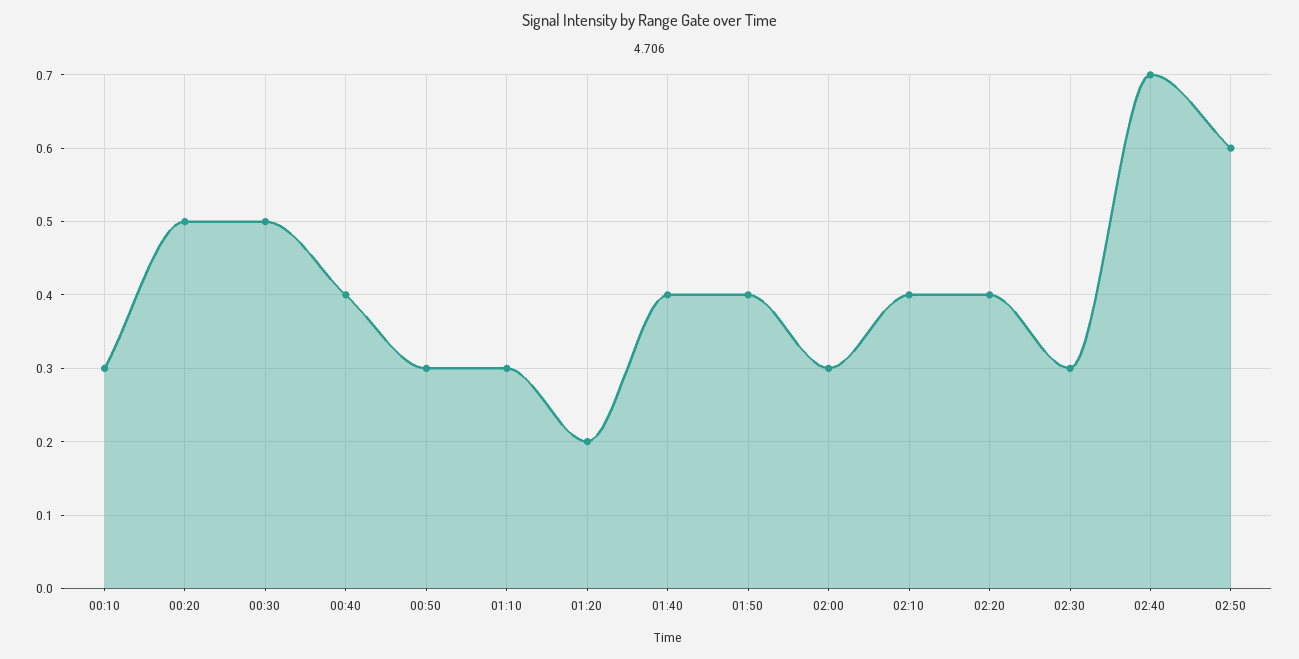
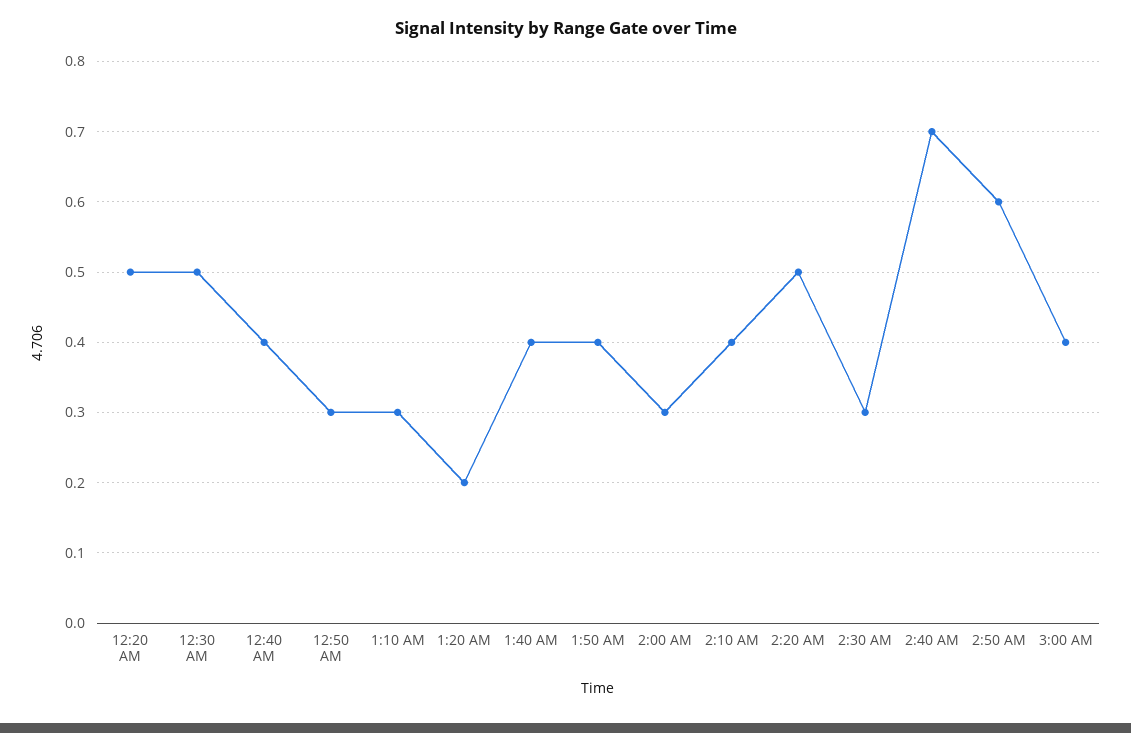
00:10: 0.3 -> none
02:20: 0.4 -> 0.5
3:00 AM: none -> 0.4

